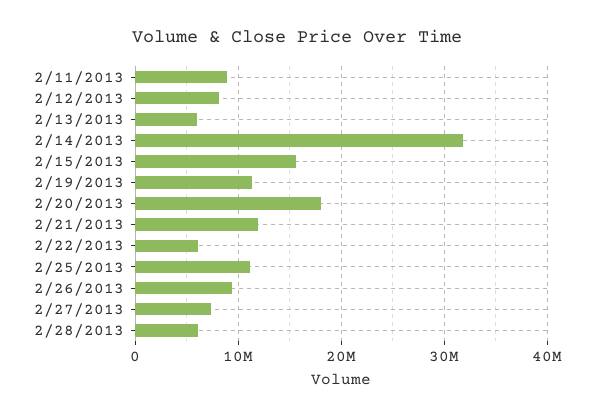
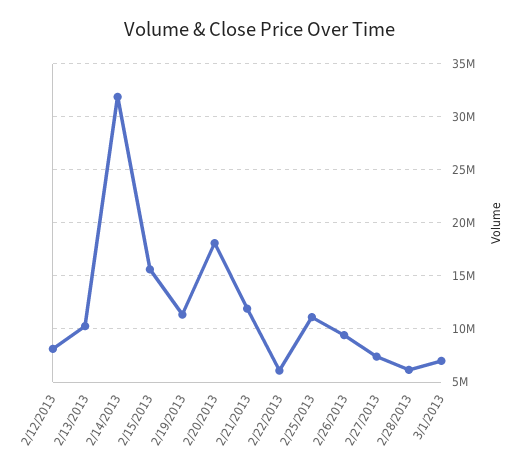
2/11/2013: 9000000 -> none
2/13/2013: 6000000 -> 10000000
3/1/2013: none -> 7000000

